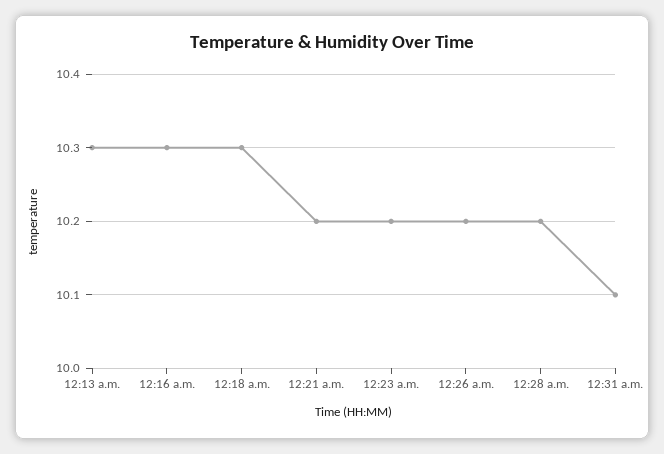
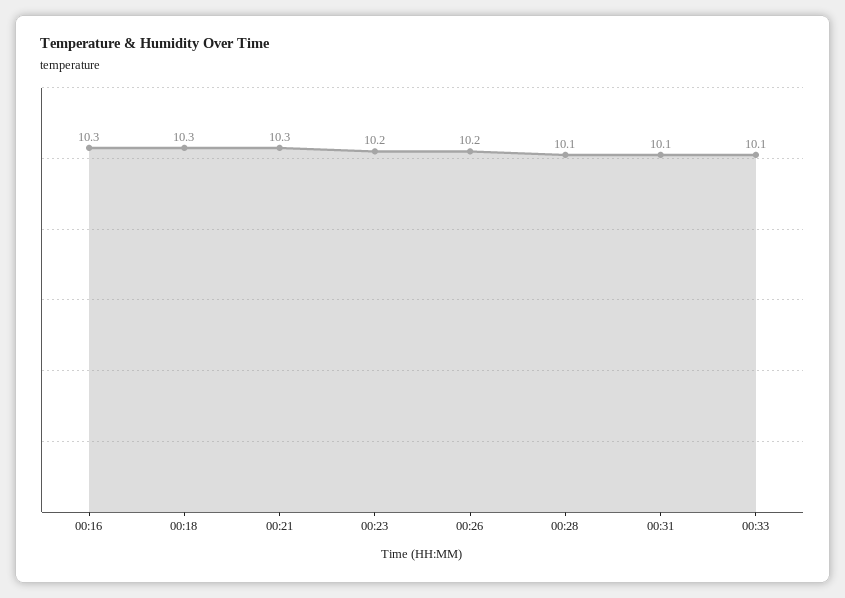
12:13 a.m.: 10.3 -> none
12:21 a.m.: 10.2 -> 10.3
12:28 a.m.: 10.2 -> 10.1
00:33: none -> 10.1

